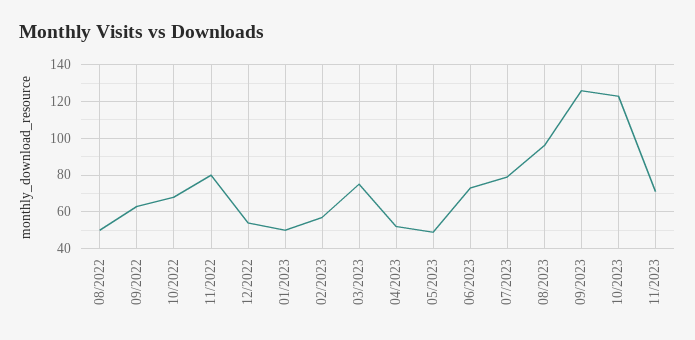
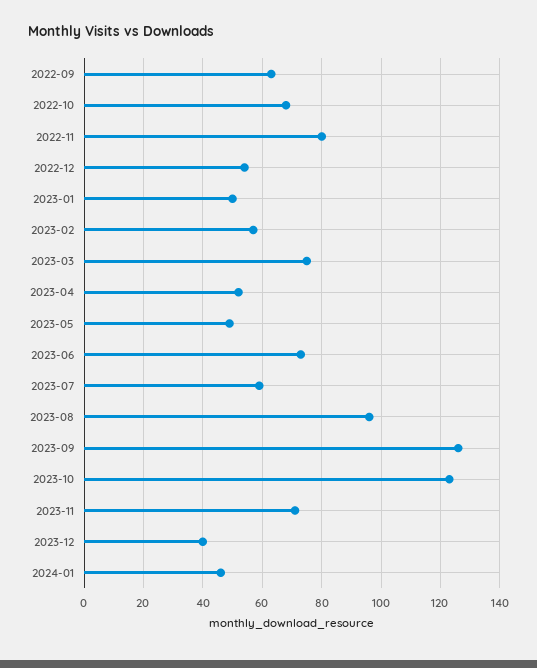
08/2022: 50 -> none
07/2023: 80 -> 60
2023-12: none -> 40
2024-01: none -> 45

